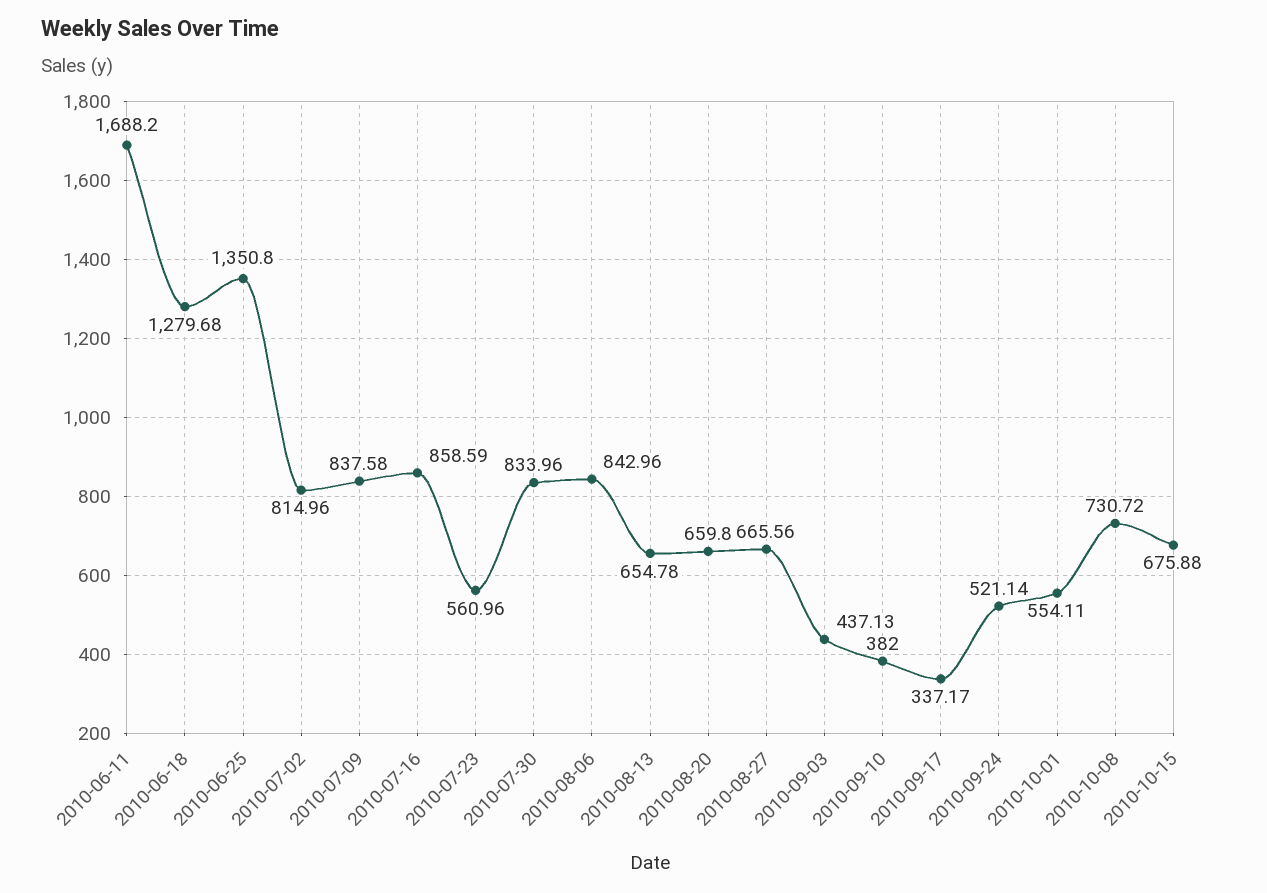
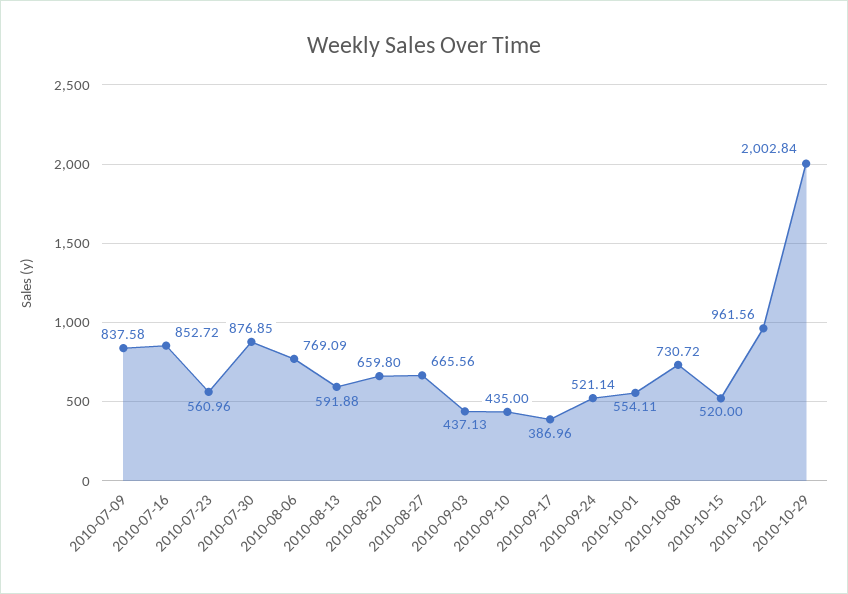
2010-06-11: 1688.2 -> none
2010-06-18: 1279.68 -> none
2010-06-25: 1350.8 -> none
2010-07-02: 814.96 -> none
2010-07-16: 858.59 -> 852.72
2010-07-30: 833.96 -> 876.85
2010-08-06: 842.96 -> 769.09
2010-08-13: 654.78 -> 591.88
2010-09-10: 382 -> 435
2010-09-17: 337.17 -> 386.96
2010-10-15: 675.88 -> 520
2010-10-22: none -> 961.56
2010-10-29: none -> 2002.84

